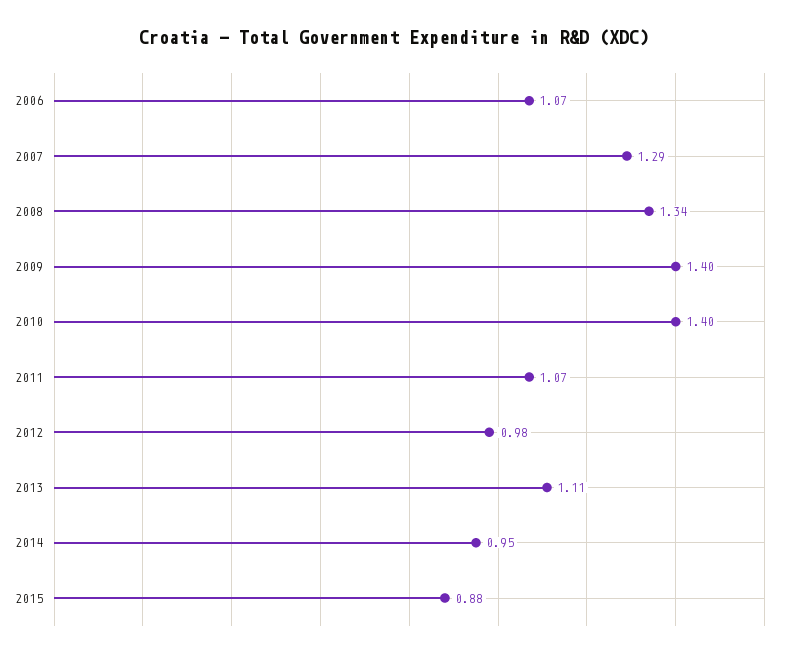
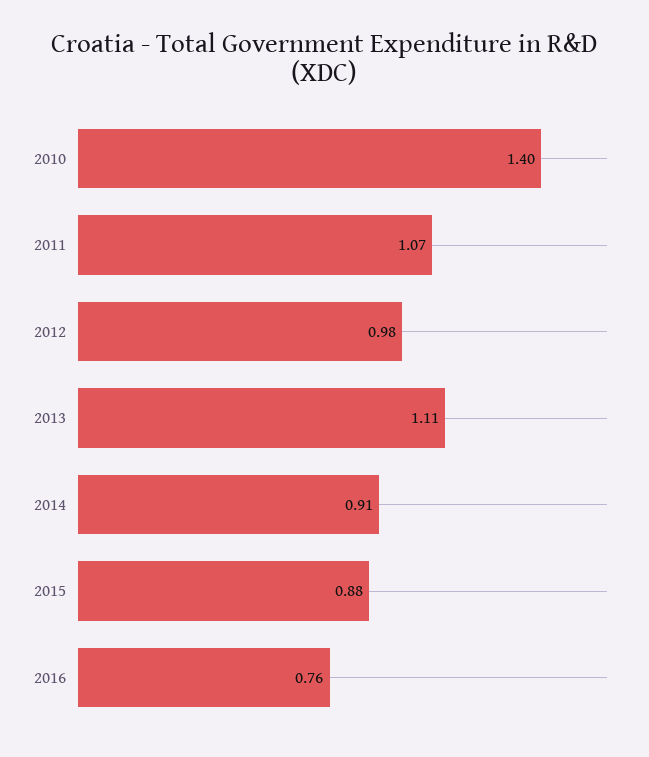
2006: 1.07 -> none
2007: 1.29 -> none
2008: 1.34 -> none
2009: 1.4 -> none
2014: 0.95 -> 0.91
2016: none -> 0.76

